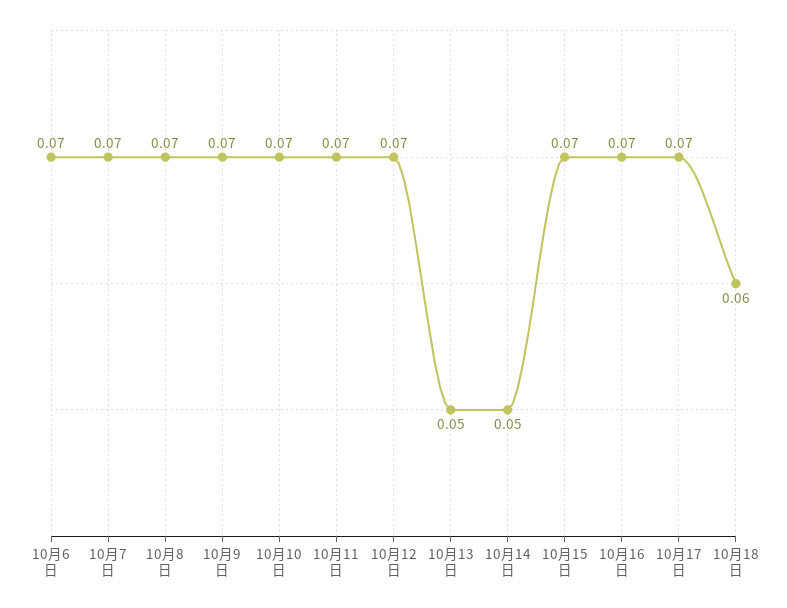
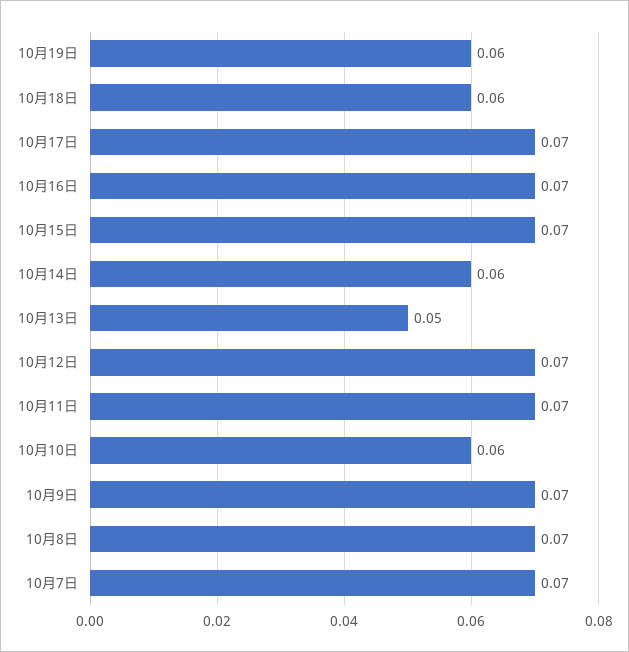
10月6日: 0.07 -> none
10月10日: 0.07 -> 0.06
10月14日: 0.05 -> 0.06
10月19日: none -> 0.06

